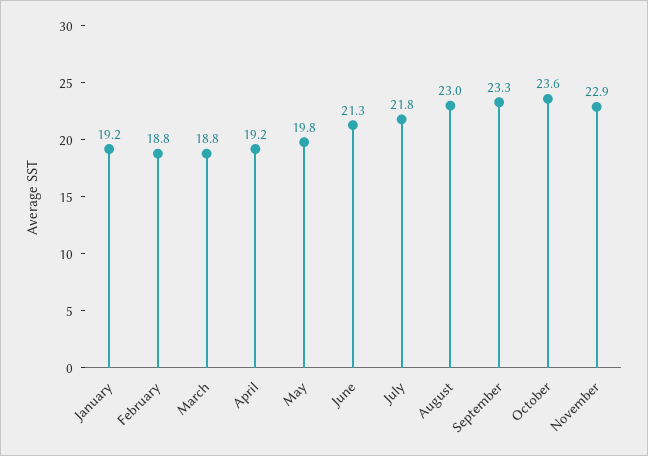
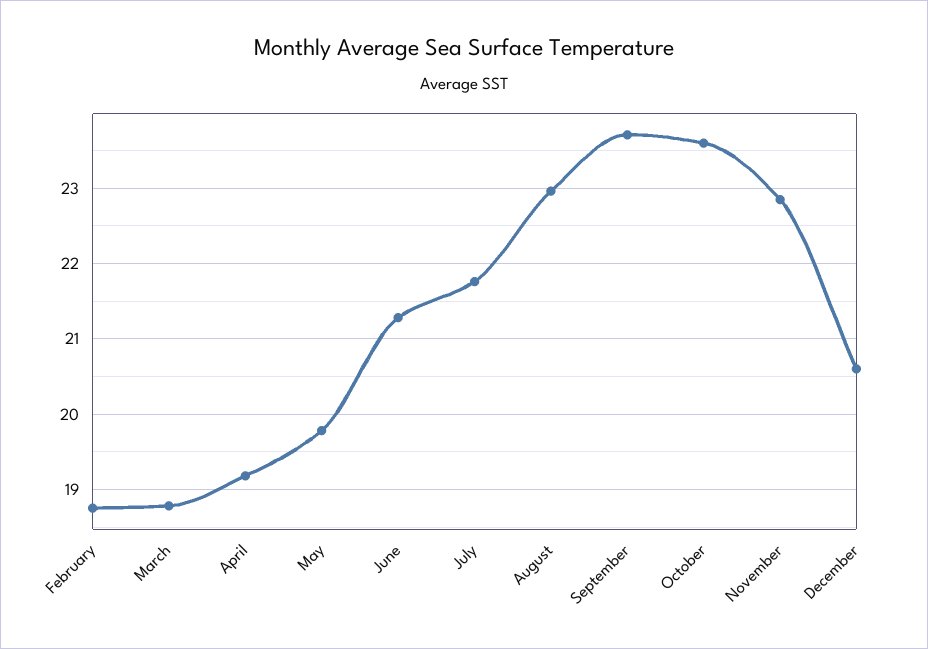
January: 19.2 -> none
September: 23.3 -> 23.7
December: none -> 20.6

